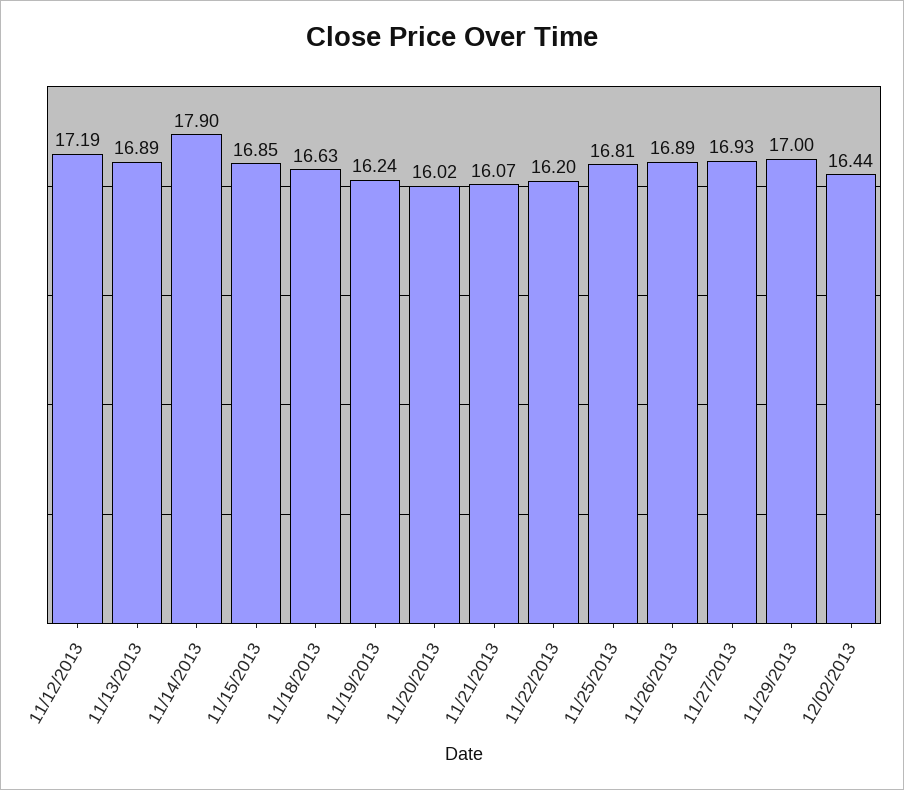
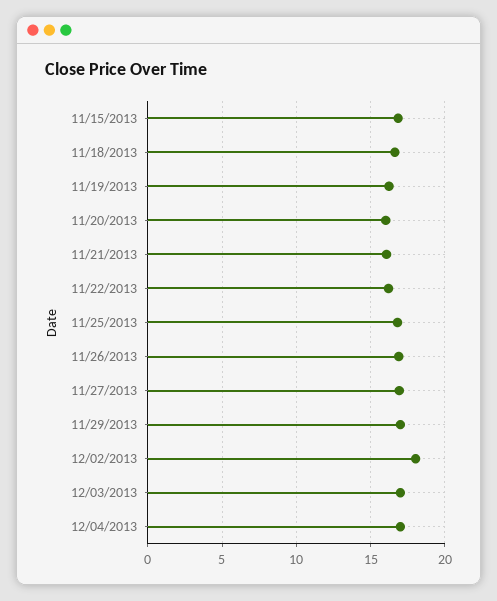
11/12/2013: 17.19 -> none
11/13/2013: 16.89 -> none
11/14/2013: 17.9 -> none
12/02/2013: 16.44 -> 18
12/03/2013: none -> 17
12/04/2013: none -> 17

